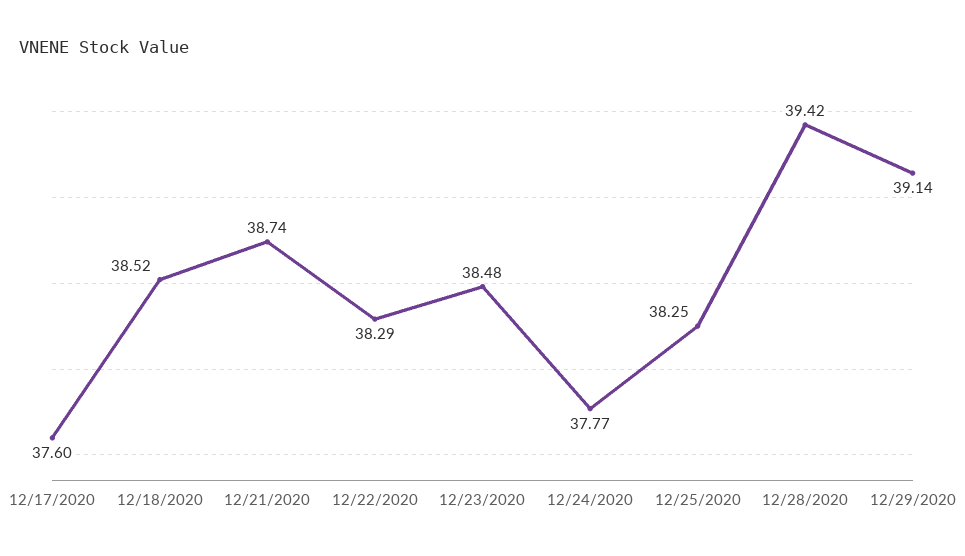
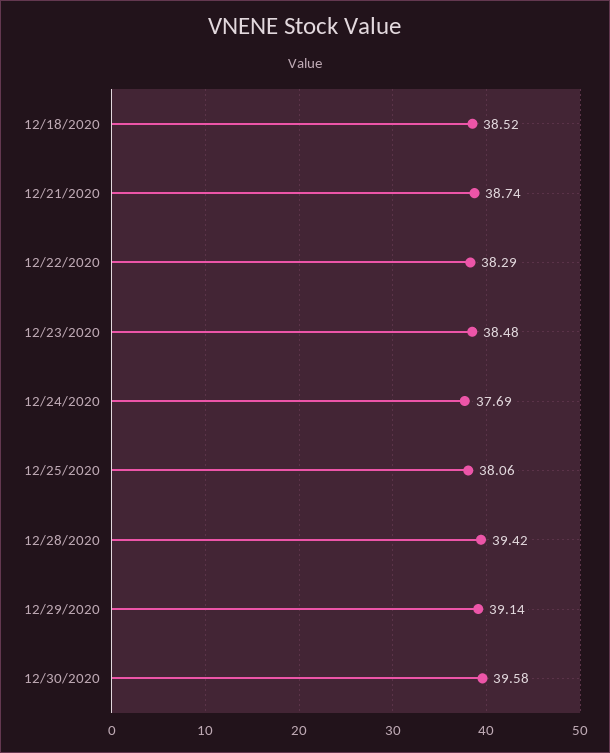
12/17/2020: 37.6 -> none
12/24/2020: 37.77 -> 37.69
12/25/2020: 38.25 -> 38.06
12/30/2020: none -> 39.58

